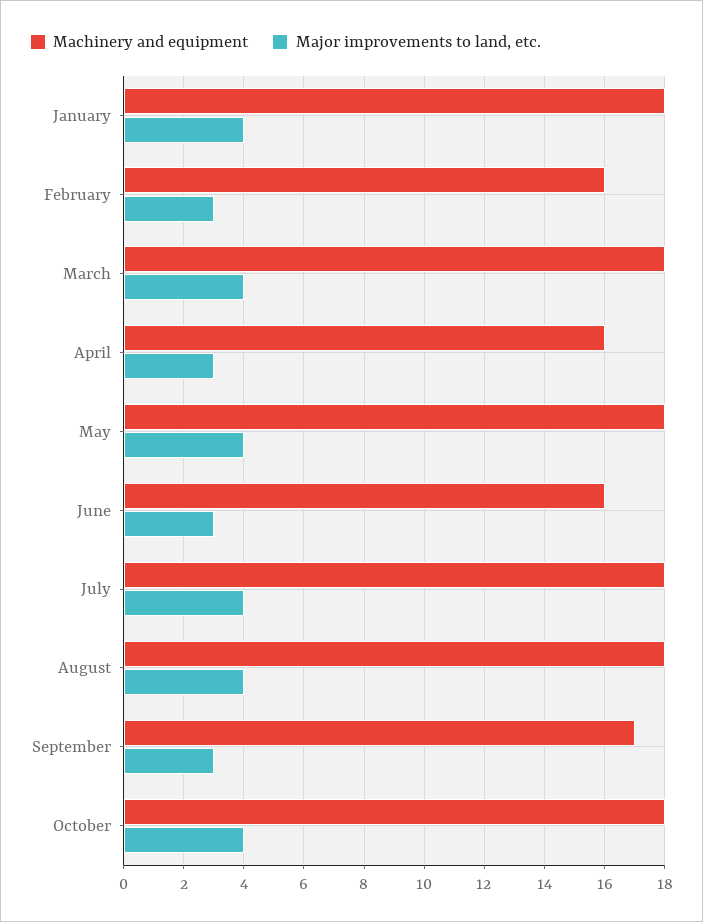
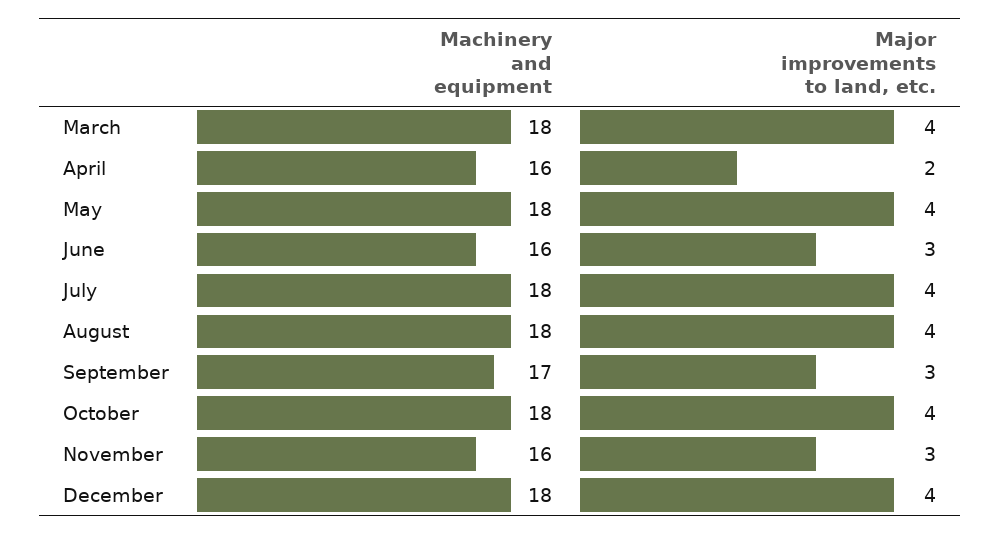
Machinery and equipment, January: 18 -> none
Major improvements to land, etc., January: 4 -> none
Machinery and equipment, February: 16 -> none
Major improvements to land, etc., February: 3 -> none
Major improvements to land, etc., April: 3 -> 2
Machinery and equipment, November: none -> 16
Major improvements to land, etc., November: none -> 3
Machinery and equipment, December: none -> 18
Major improvements to land, etc., December: none -> 4

